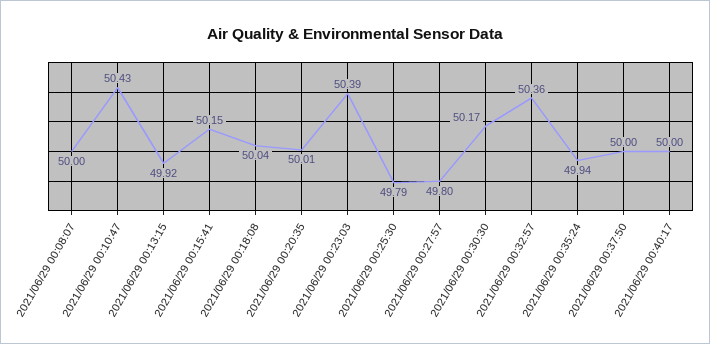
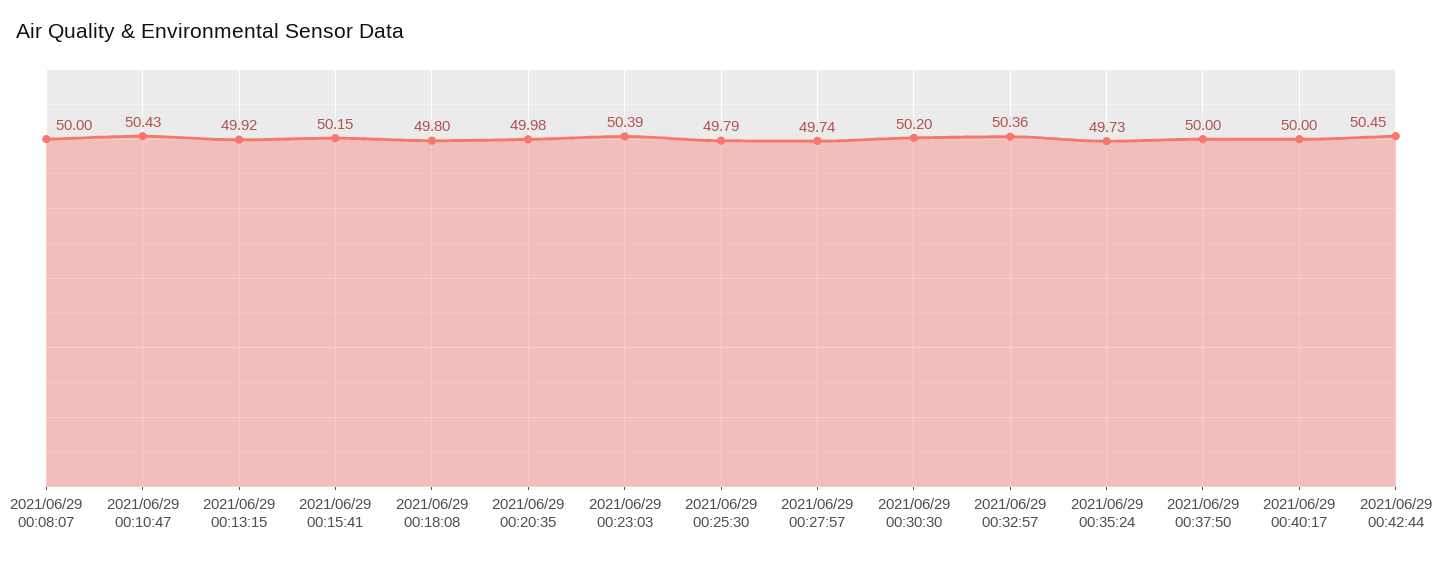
2021/06/29 00:18:08: 50.04 -> 49.8
2021/06/29 00:20:35: 50.01 -> 49.98
2021/06/29 00:27:57: 49.8 -> 49.74
2021/06/29 00:30:30: 50.17 -> 50.2
2021/06/29 00:35:24: 49.94 -> 49.73
2021/06/29 00:42:44: none -> 50.45

